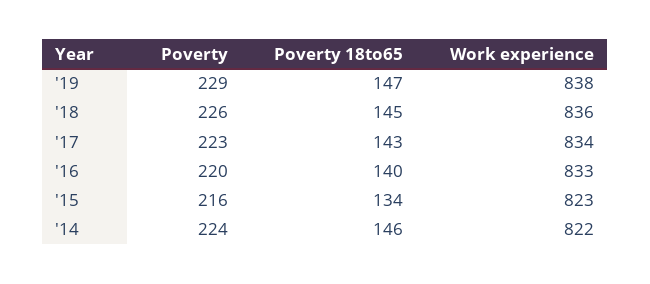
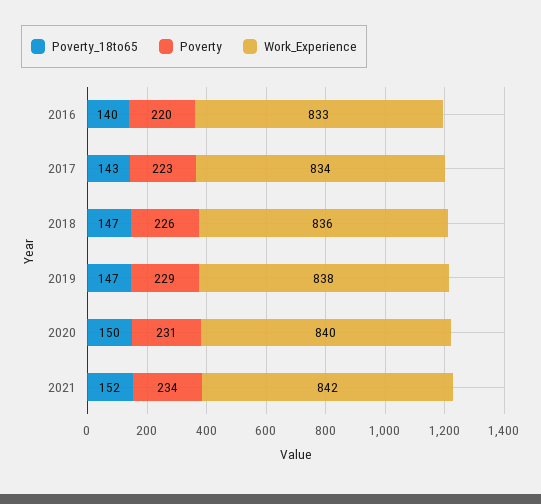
Poverty 18to65, '18: 145 -> 147
Poverty, '15: 216 -> none
Poverty 18to65, '15: 134 -> none
Work experience, '15: 823 -> none
Poverty, '14: 224 -> none
Poverty 18to65, '14: 146 -> none
Work experience, '14: 822 -> none
Poverty 18to65, 2020: none -> 150
Poverty, 2020: none -> 231
Work experience, 2020: none -> 840
Poverty 18to65, 2021: none -> 152
Poverty, 2021: none -> 234
Work experience, 2021: none -> 842

